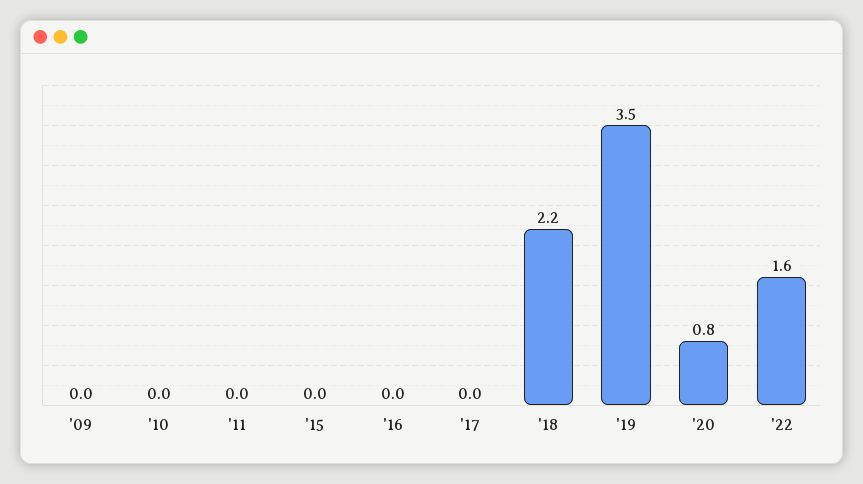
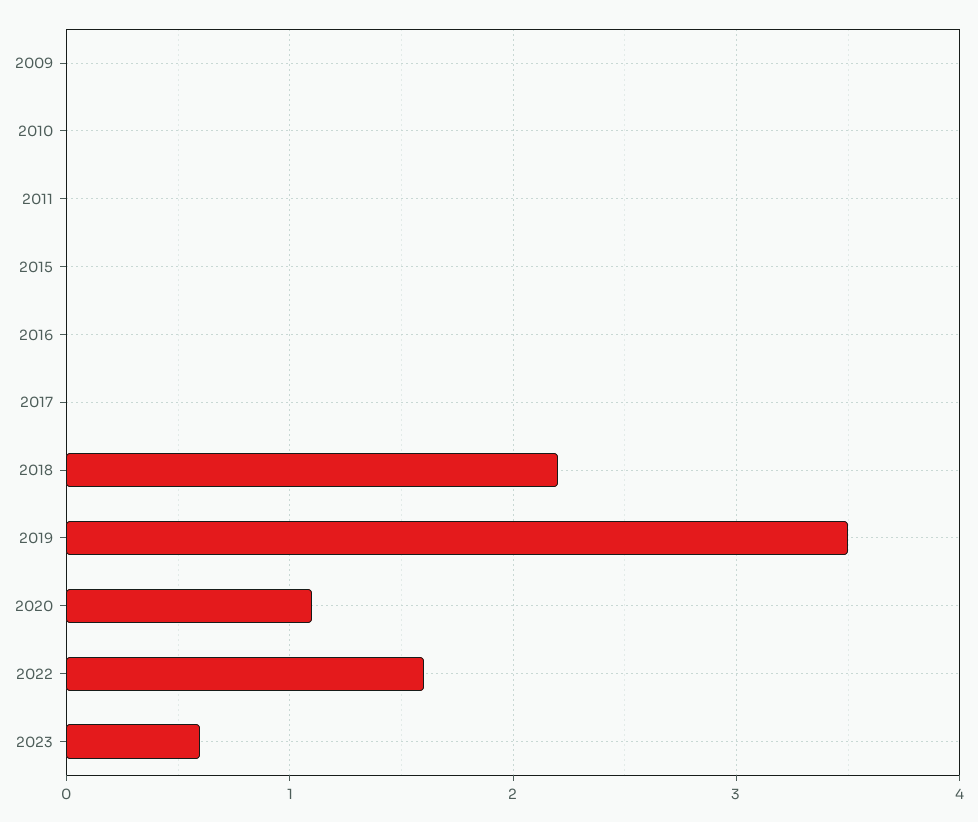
'20: 0.8 -> 1.1
2023: none -> 0.6

